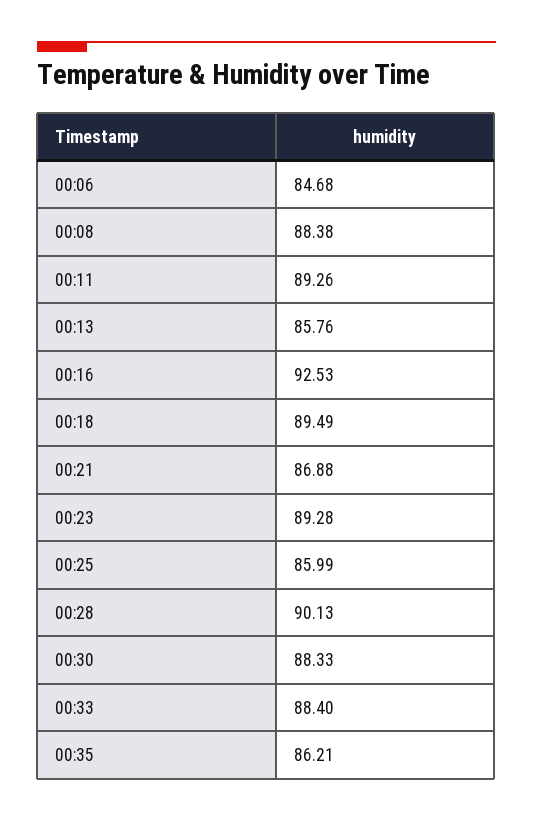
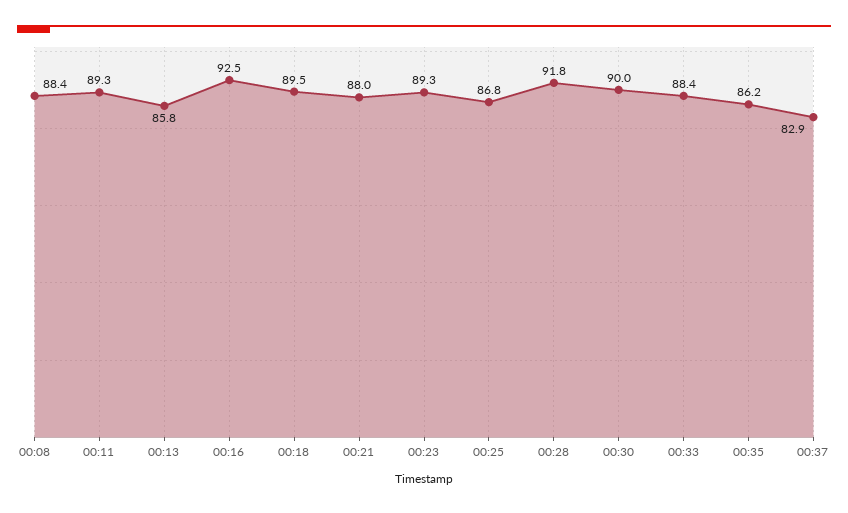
00:06: 84.68 -> none
00:21: 86.88 -> 88
00:25: 85.99 -> 86.8
00:28: 90.13 -> 91.8
00:30: 88.33 -> 90
00:37: none -> 82.9

